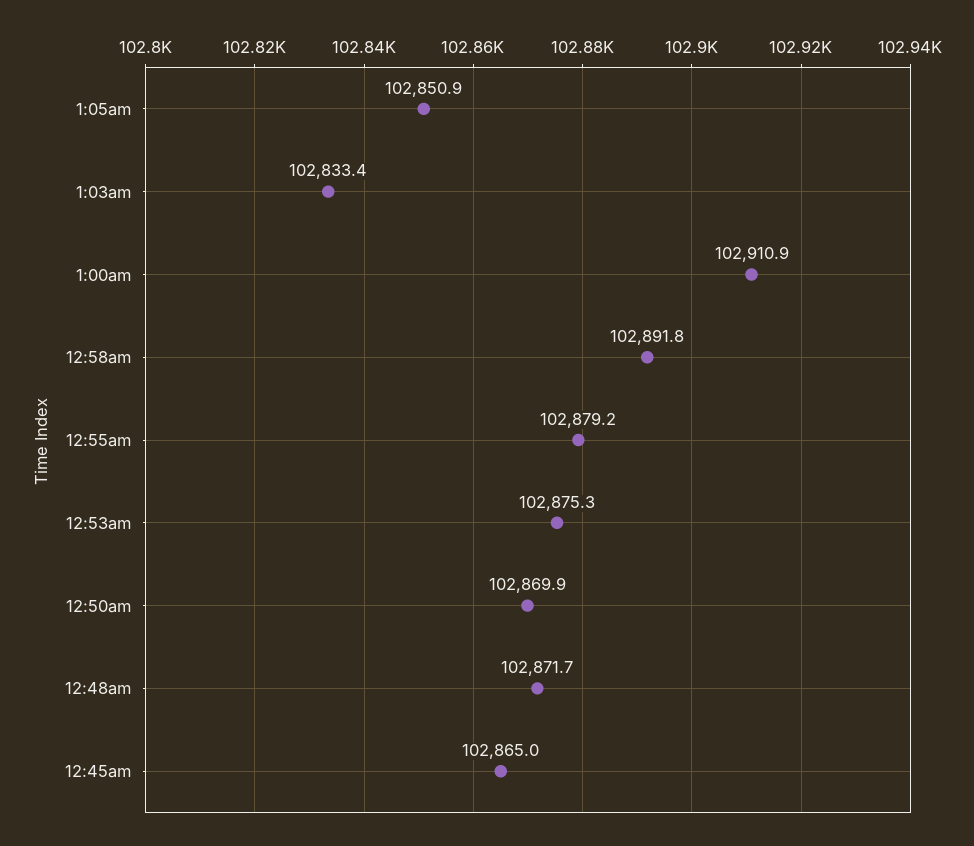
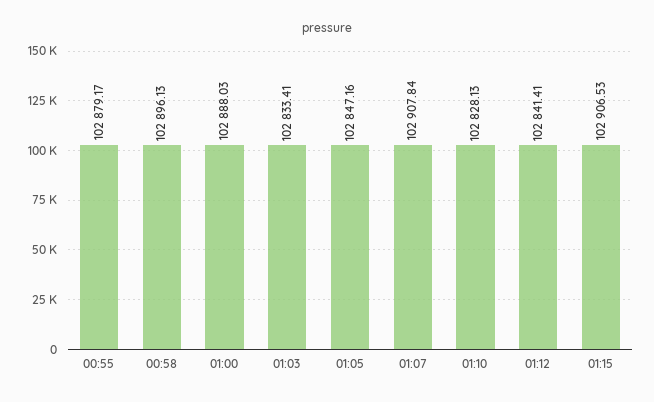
1:05am: 102850.9 -> 102847.16
1:00am: 102910.9 -> 102888.03
12:58am: 102891.8 -> 102896.13
12:53am: 102875.3 -> none
12:50am: 102869.9 -> none
12:48am: 102871.7 -> none
12:45am: 102865 -> none
01:07: none -> 102907.84
01:10: none -> 102828.13
01:12: none -> 102841.41
01:15: none -> 102906.53

